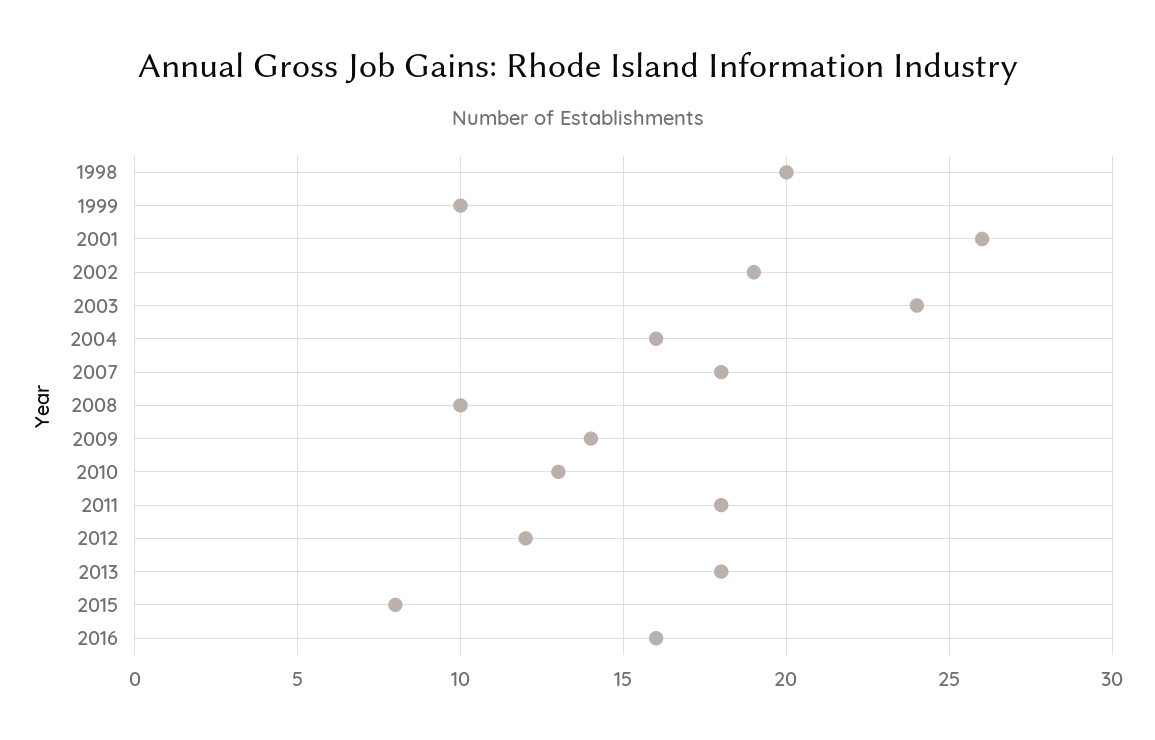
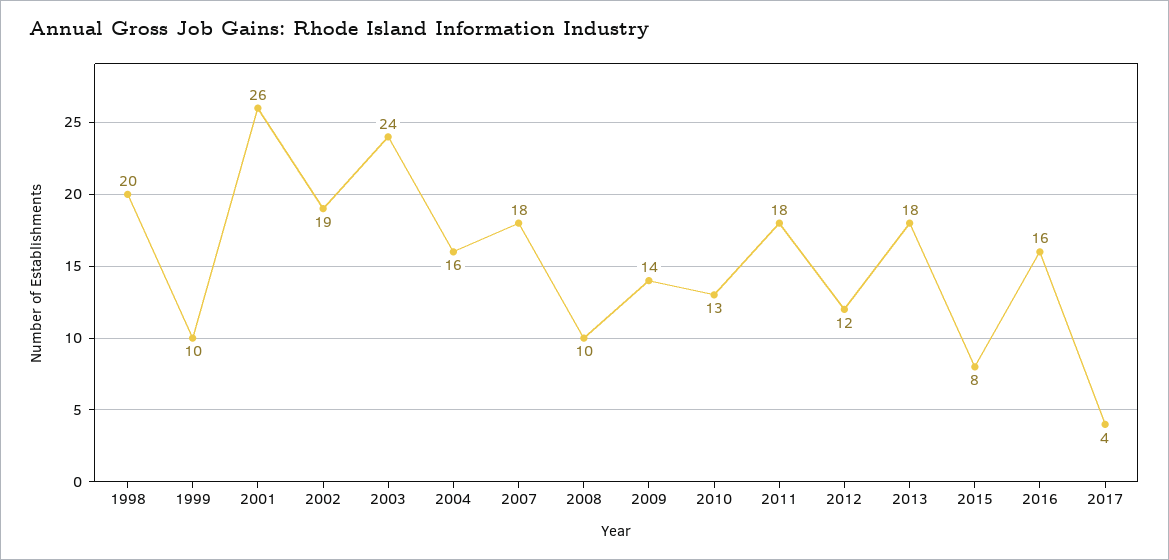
2017: none -> 4

